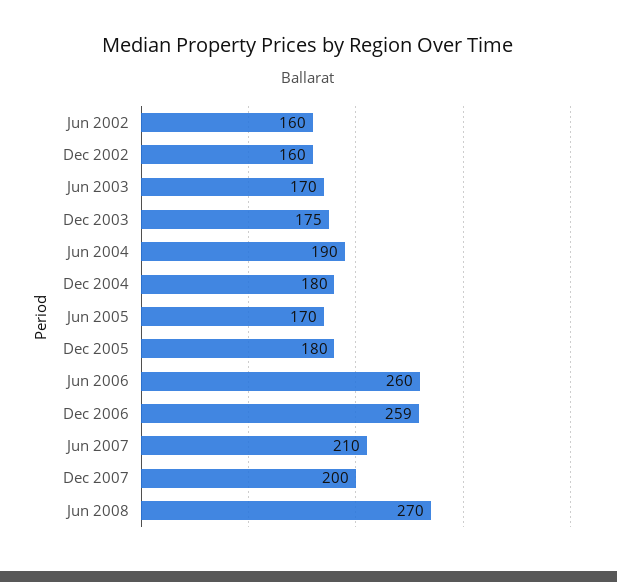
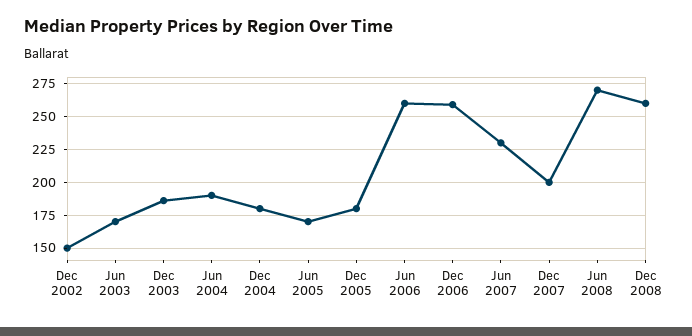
Jun 2002: 160 -> none
Dec 2002: 160 -> 150
Dec 2003: 175 -> 185
Jun 2007: 210 -> 230
Dec 2008: none -> 260

